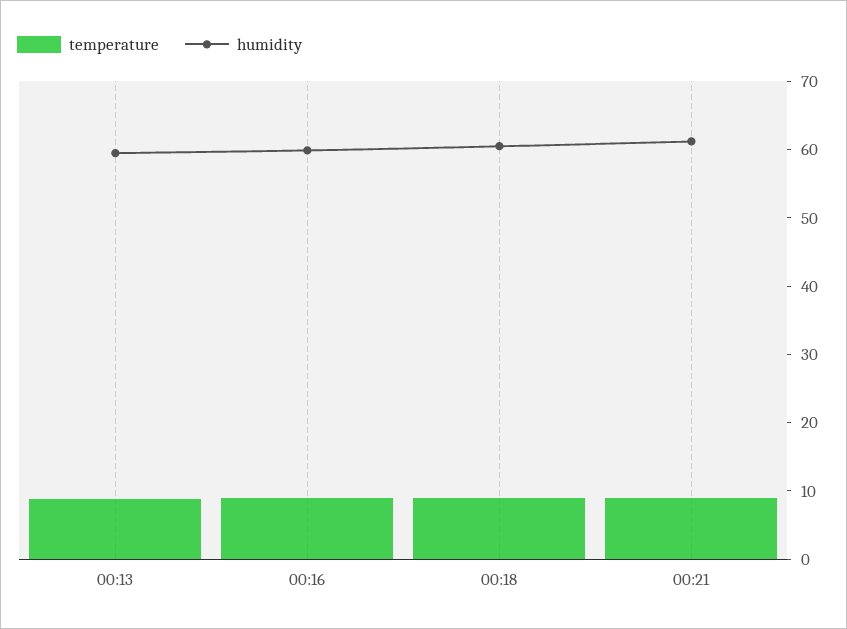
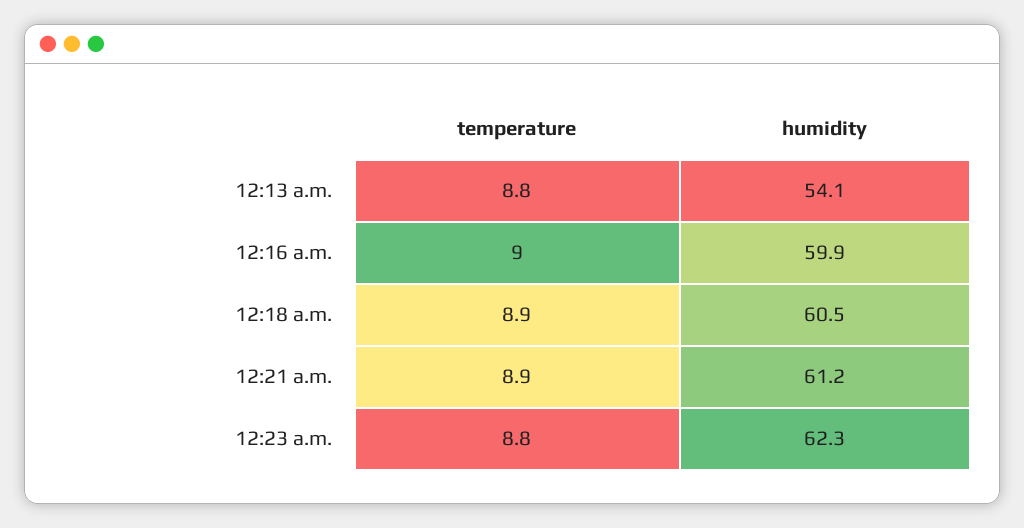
humidity, 00:13: 60 -> 54.1
temperature, 12:23 a.m.: none -> 8.8
humidity, 12:23 a.m.: none -> 62.3

